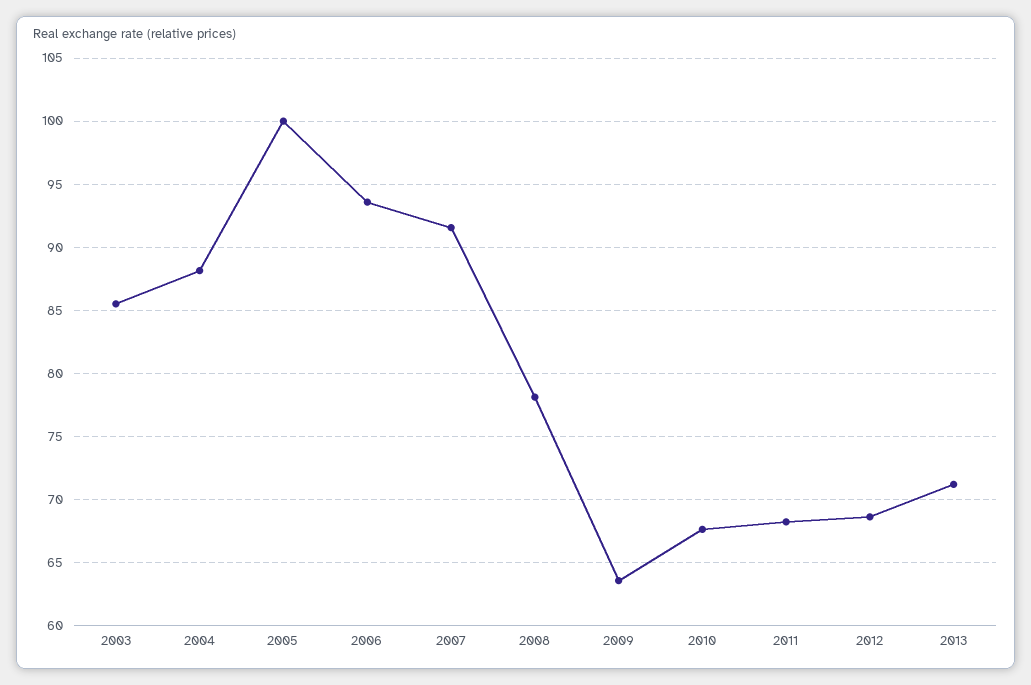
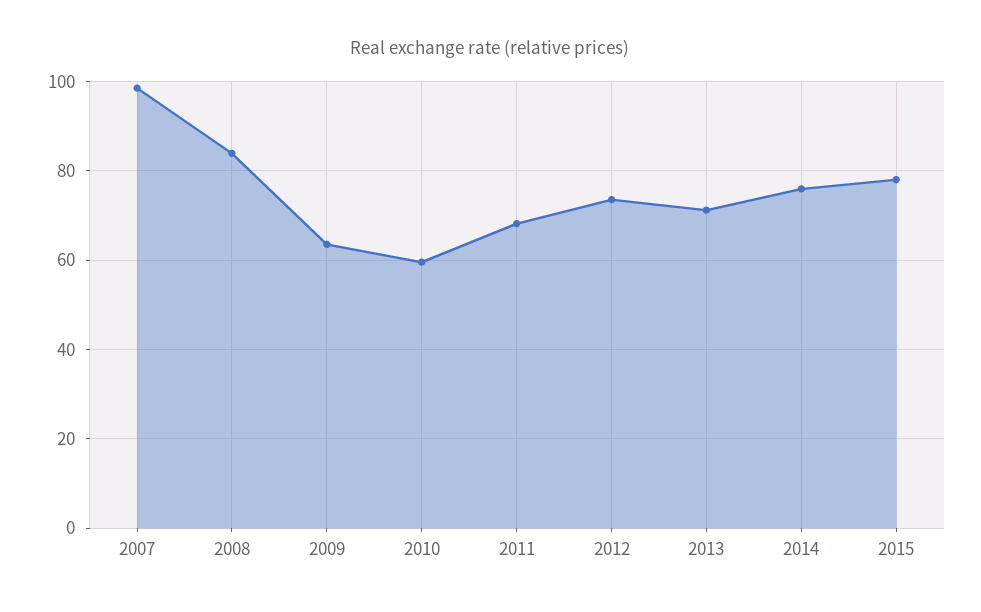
2003: 85.5 -> none
2004: 88 -> none
2005: 100 -> none
2006: 93.5 -> none
2007: 91.5 -> 98
2008: 78 -> 84
2010: 67.5 -> 60
2012: 68.5 -> 74
2014: none -> 76
2015: none -> 78

